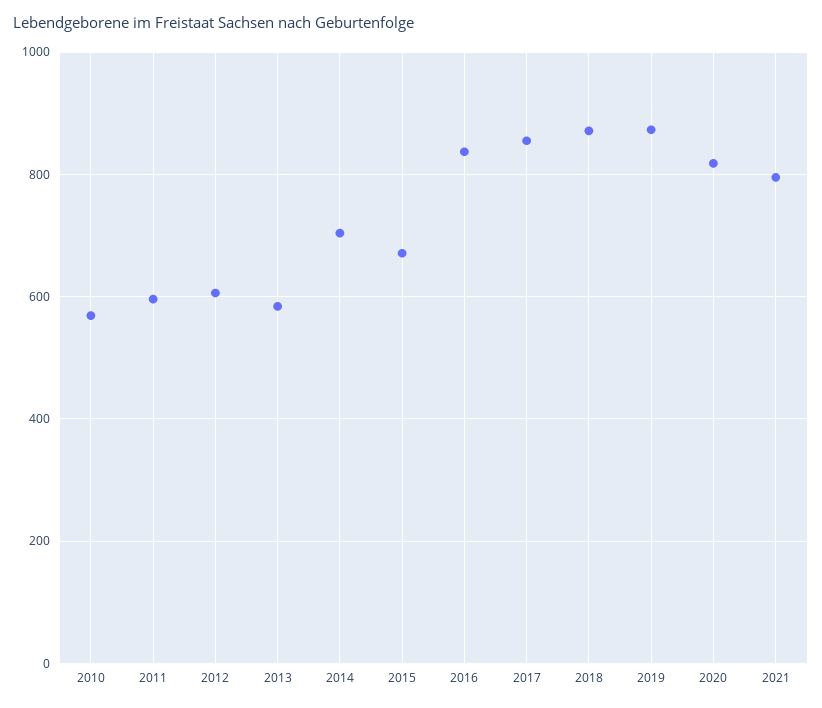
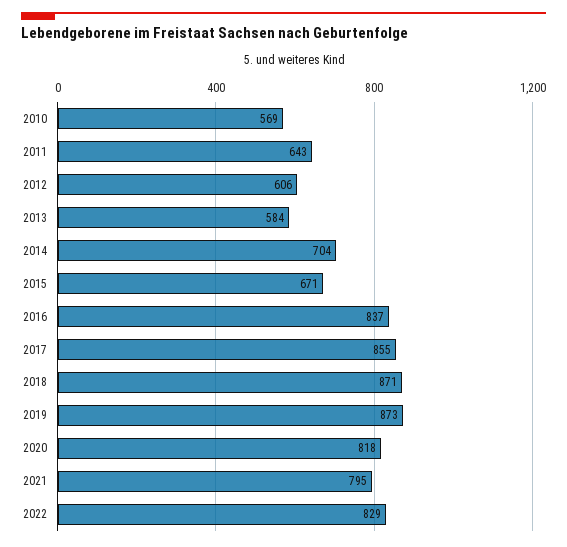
2011: 600 -> 643
2022: none -> 829

